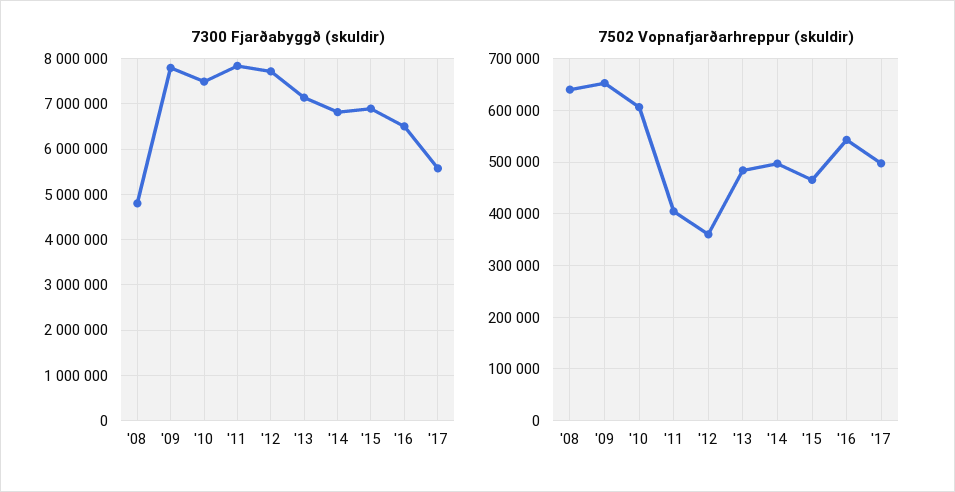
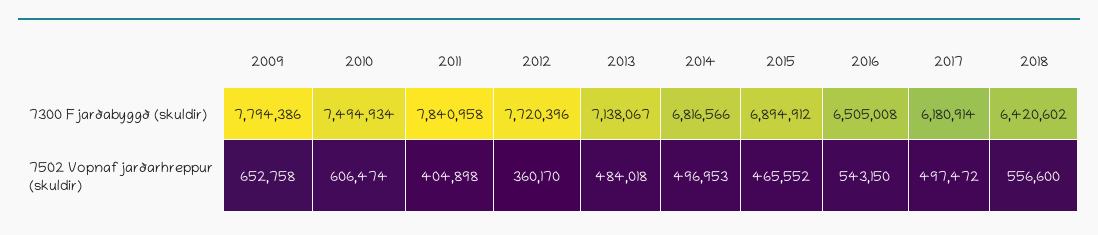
7300 Fjarðabyggð (skuldir), '08: 4800000 -> none
7300 Fjarðabyggð (skuldir), '17: 5600000 -> 6180914
7502 Vopnafjarðarhreppur (skuldir), '08: 640000 -> none
7300 Fjarðabyggð (skuldir), 2018: none -> 6420602
7502 Vopnafjarðarhreppur (skuldir), 2018: none -> 556600

